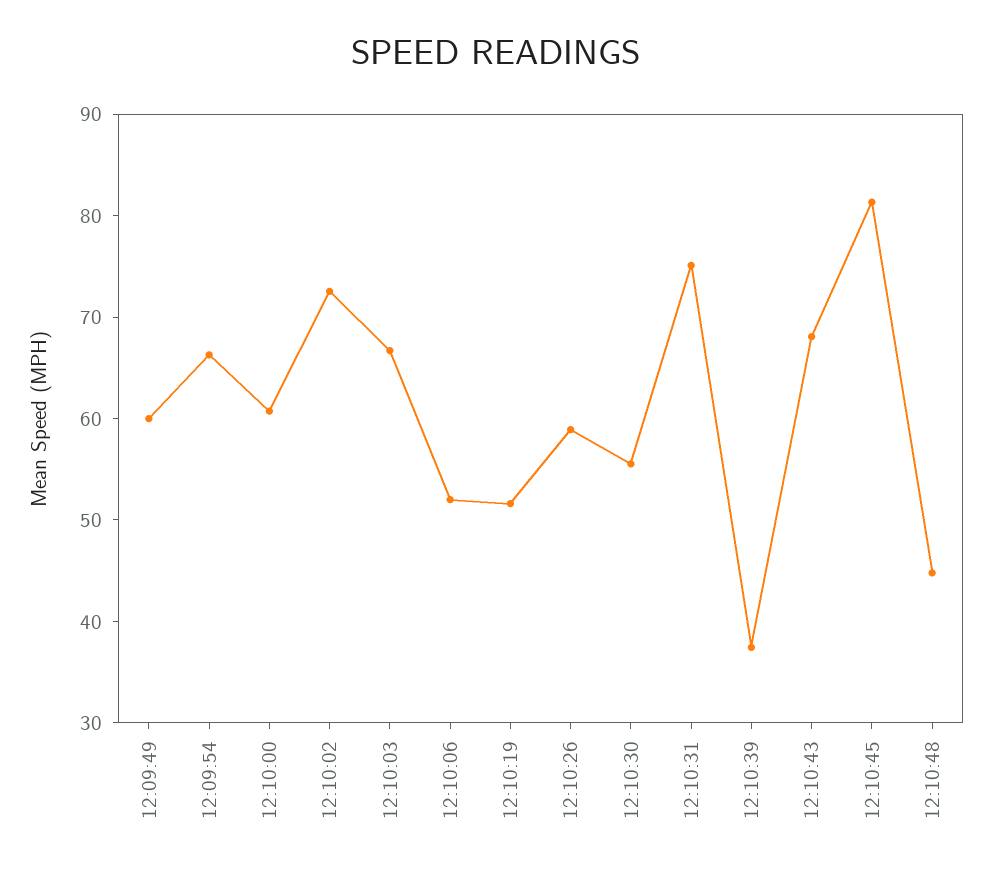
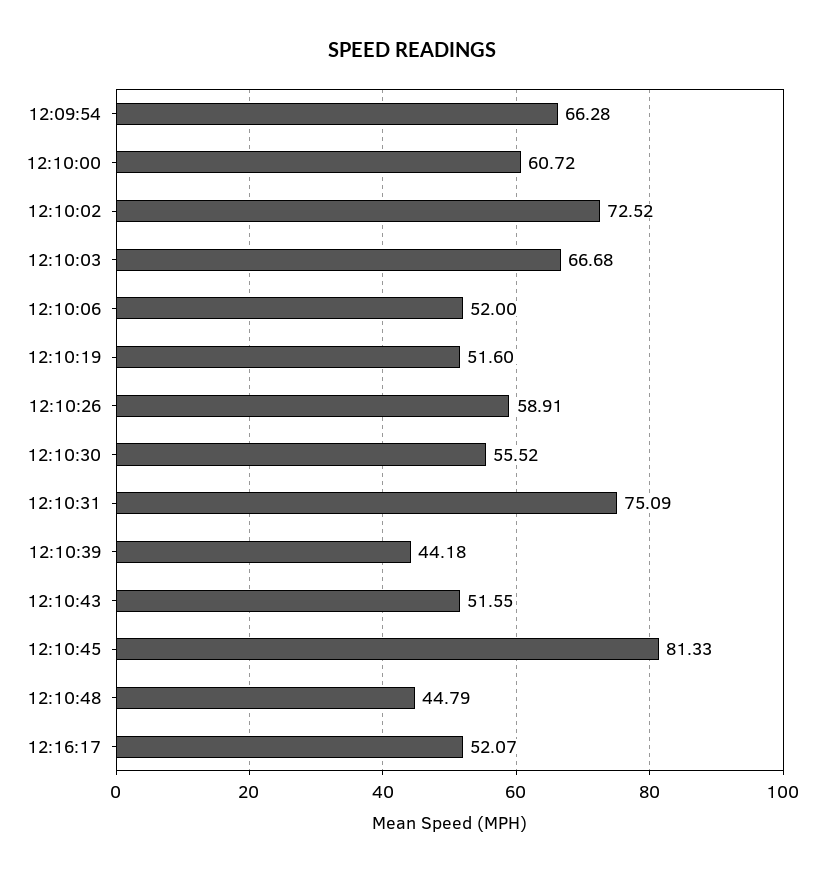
12:09:49: 60 -> none
12:10:39: 38 -> 44.18
12:10:43: 68 -> 51.55
12:16:17: none -> 52.07

